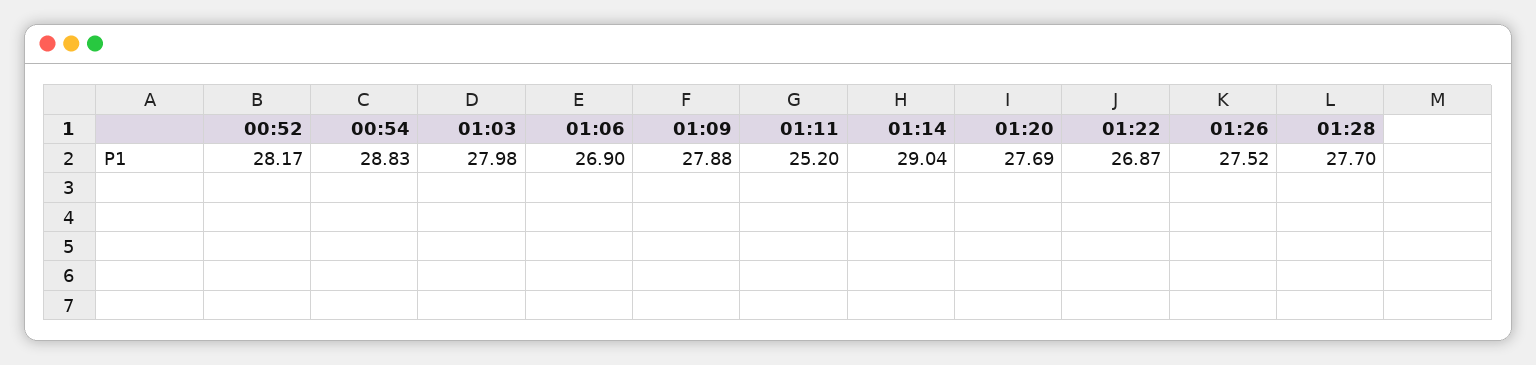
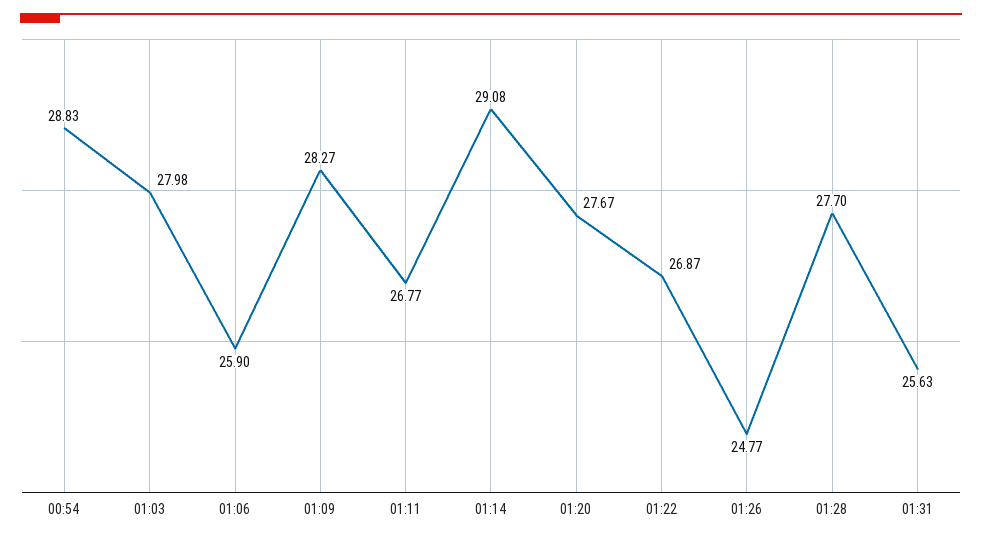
00:52: 28.17 -> none
01:06: 26.9 -> 25.9
01:09: 27.88 -> 28.27
01:11: 25.2 -> 26.77
01:14: 29.04 -> 29.08
01:20: 27.69 -> 27.67
01:26: 27.52 -> 24.77
01:31: none -> 25.63

